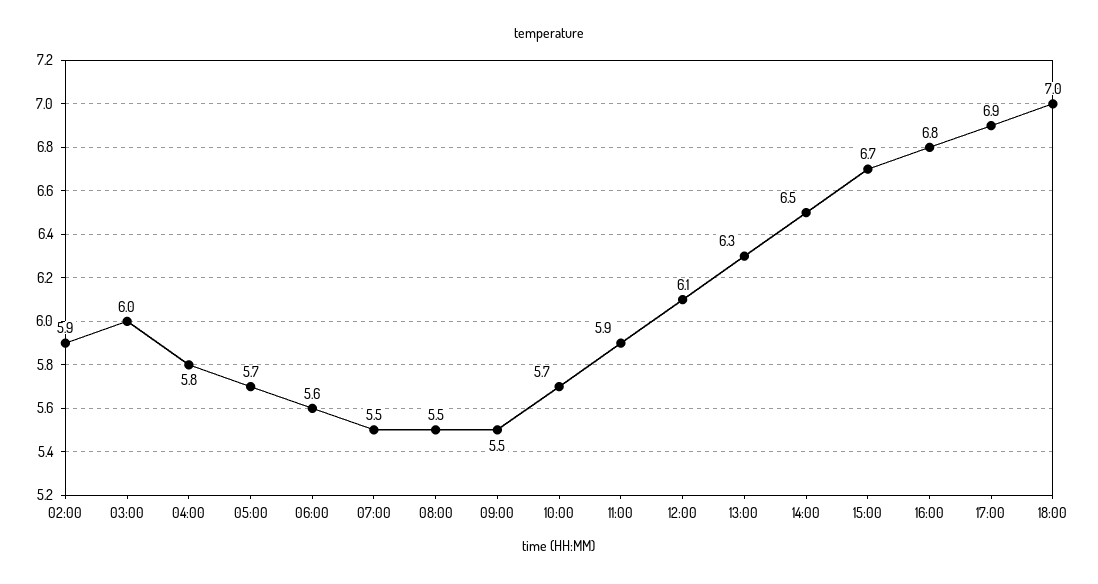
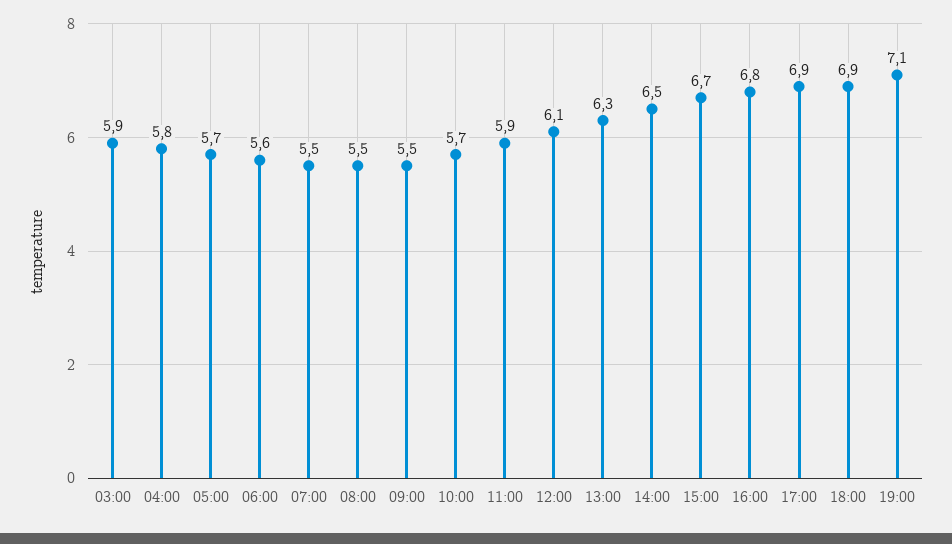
02:00: 5.9 -> none
03:00: 6 -> 5.9
18:00: 7 -> 6.9
19:00: none -> 7.1

